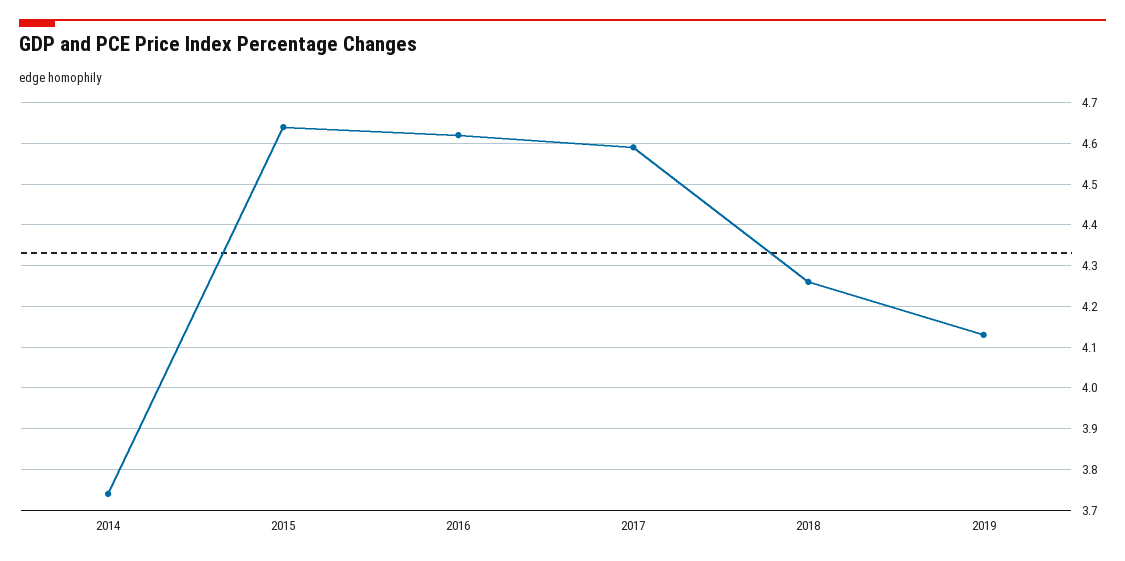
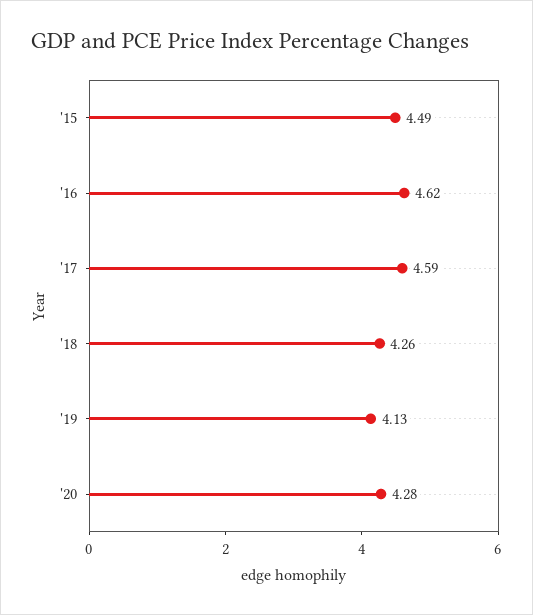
2014: 3.75 -> none
2015: 4.65 -> 4.49
'20: none -> 4.28

